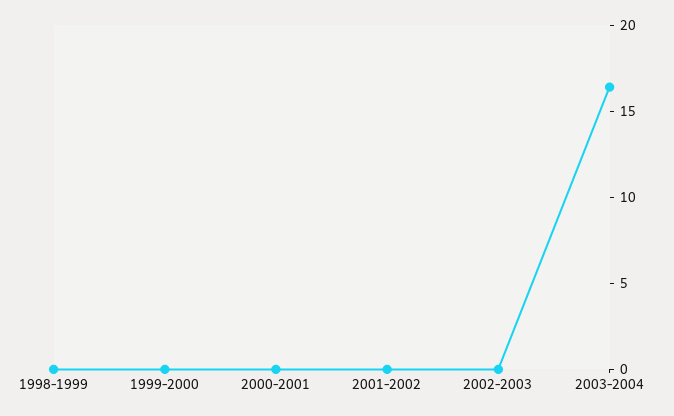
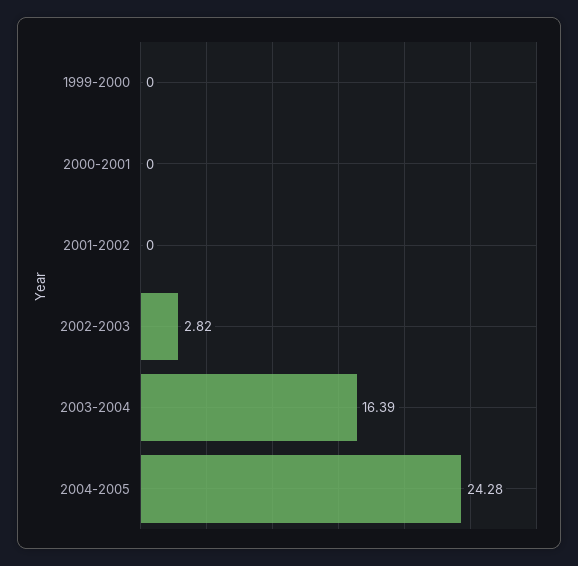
1998-1999: 0 -> none
2002-2003: 0 -> 2.82
2004-2005: none -> 24.28

